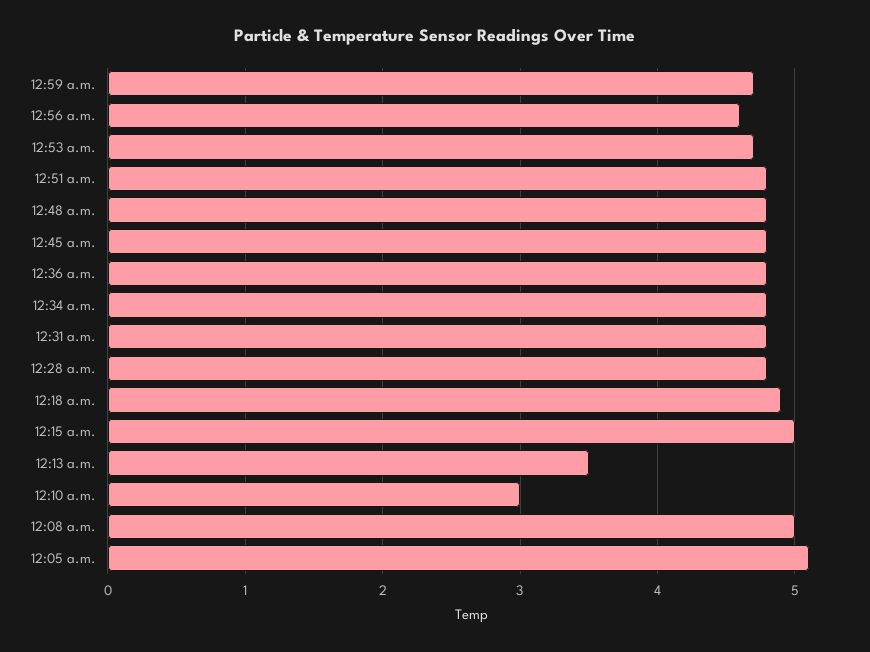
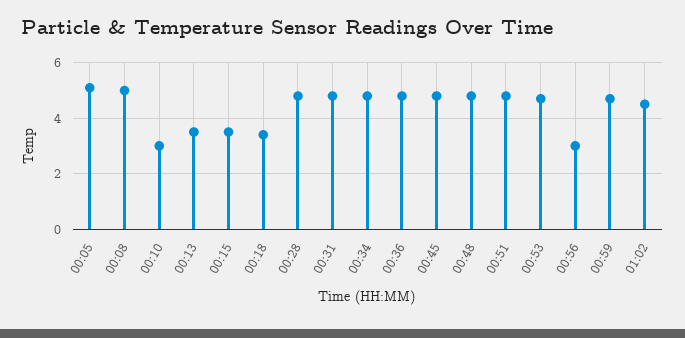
12:56 a.m.: 4.6 -> 3
12:18 a.m.: 4.9 -> 3.5
12:15 a.m.: 5 -> 3.5
01:02: none -> 4.5

